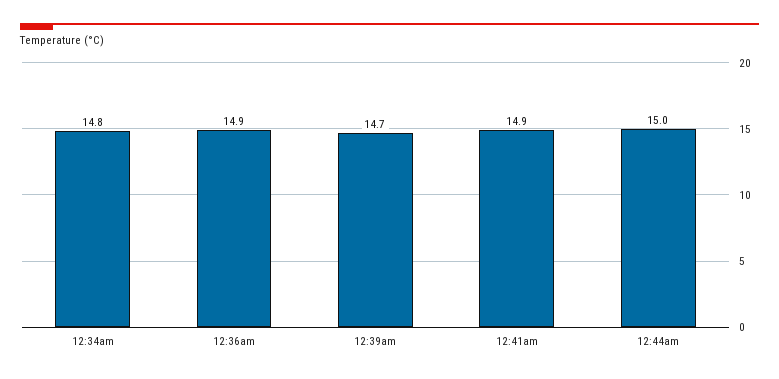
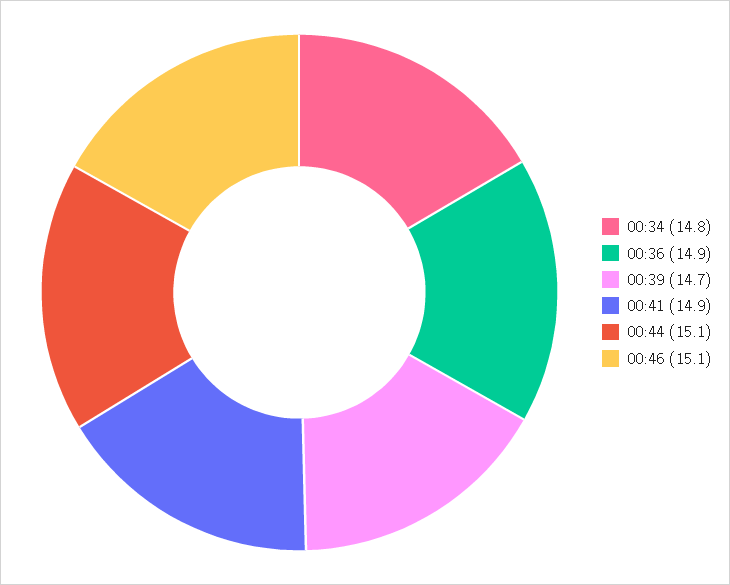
12:44am: 15 -> 15.1
00:46: none -> 15.1

